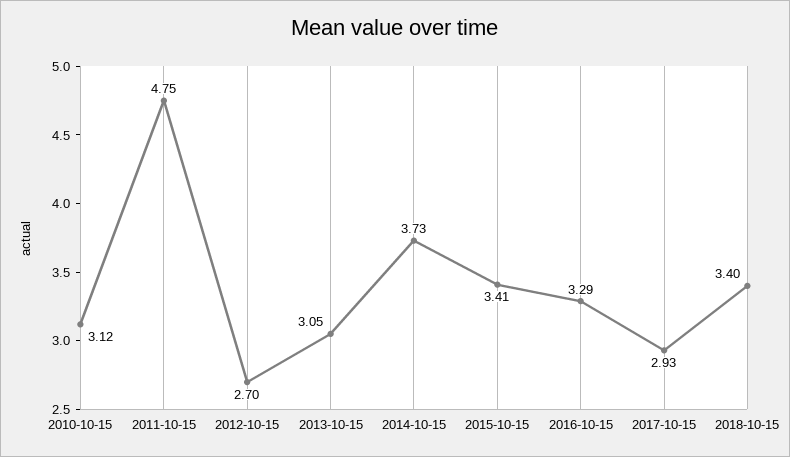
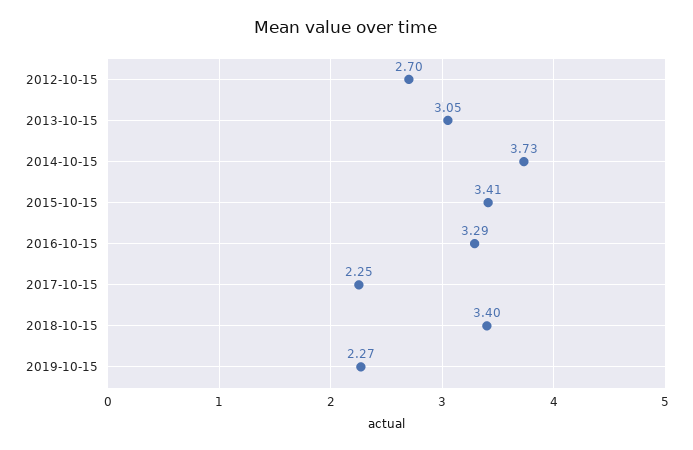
2010-10-15: 3.12 -> none
2011-10-15: 4.75 -> none
2017-10-15: 2.93 -> 2.25
2019-10-15: none -> 2.27

